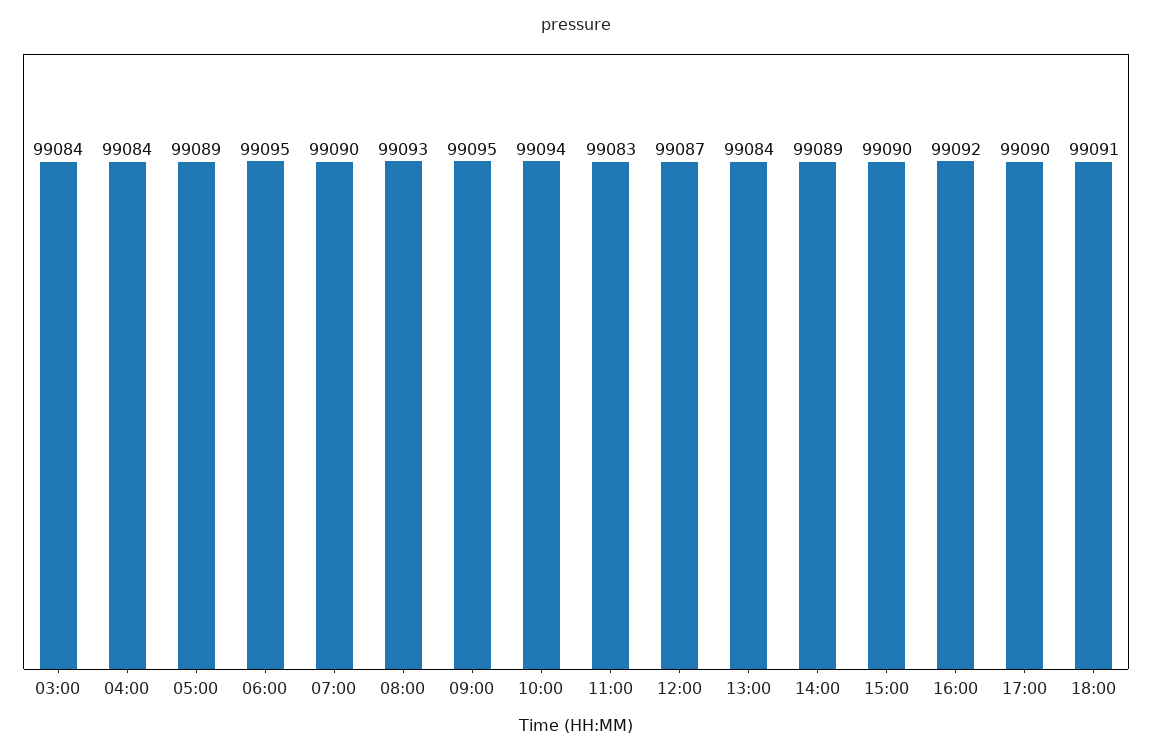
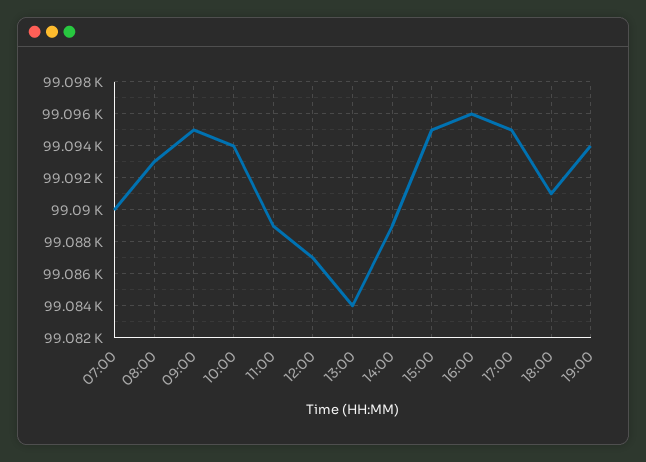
03:00: 99084 -> none
04:00: 99084 -> none
05:00: 99089 -> none
06:00: 99095 -> none
11:00: 99083 -> 99089
15:00: 99090 -> 99095
16:00: 99092 -> 99096
17:00: 99090 -> 99095
19:00: none -> 99094

